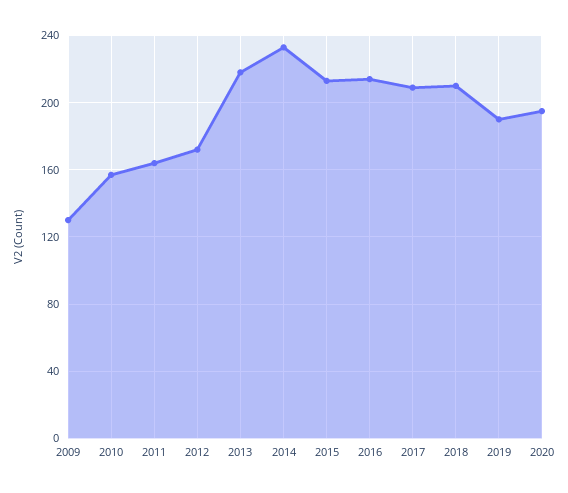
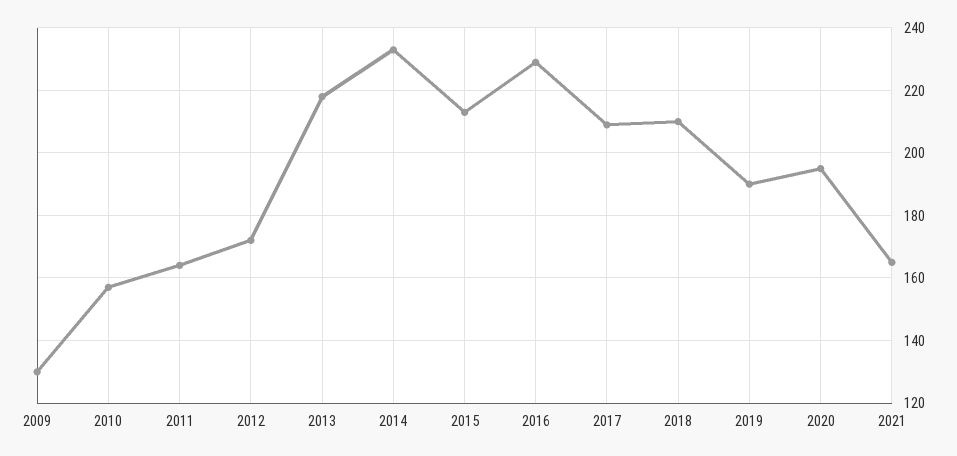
2016: 215 -> 230
2021: none -> 165

